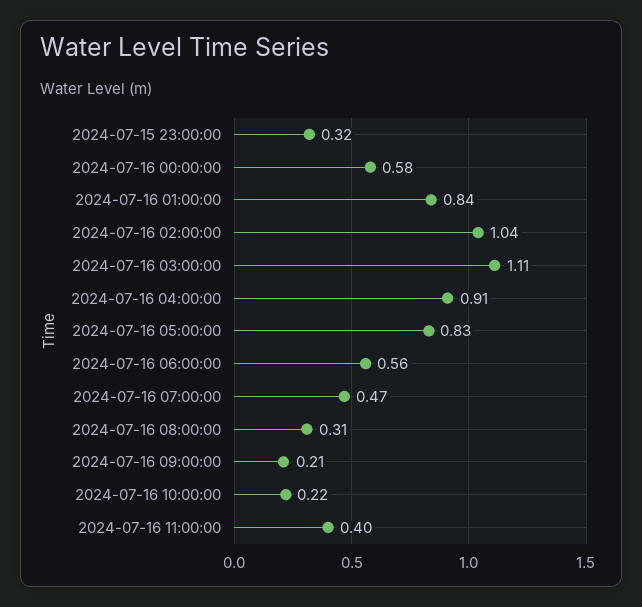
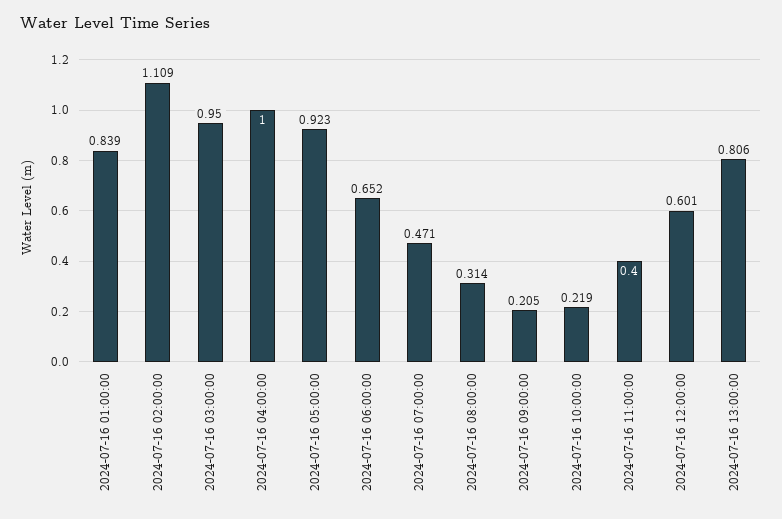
2024-07-15 23:00:00: 0.32 -> none
2024-07-16 00:00:00: 0.58 -> none
2024-07-16 02:00:00: 1.04 -> 1.109
2024-07-16 03:00:00: 1.11 -> 0.95
2024-07-16 04:00:00: 0.91 -> 1
2024-07-16 05:00:00: 0.83 -> 0.923
2024-07-16 06:00:00: 0.56 -> 0.652
2024-07-16 12:00:00: none -> 0.601
2024-07-16 13:00:00: none -> 0.806

